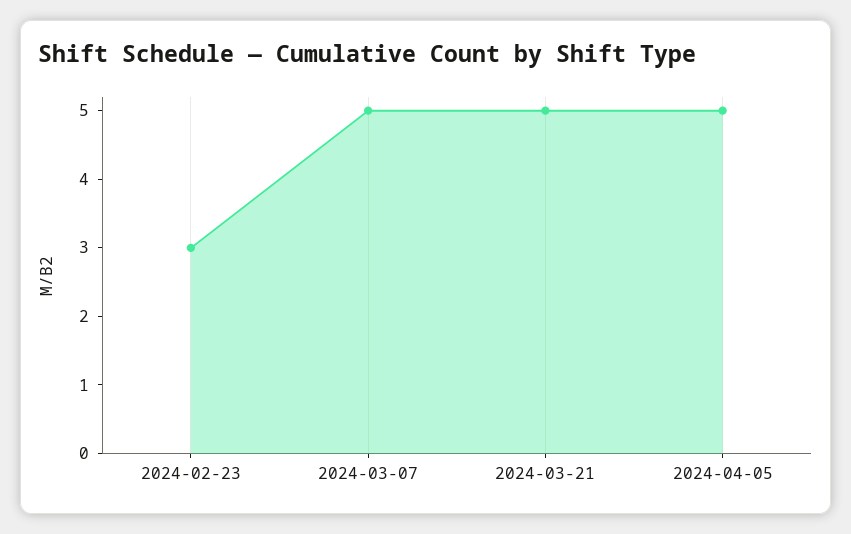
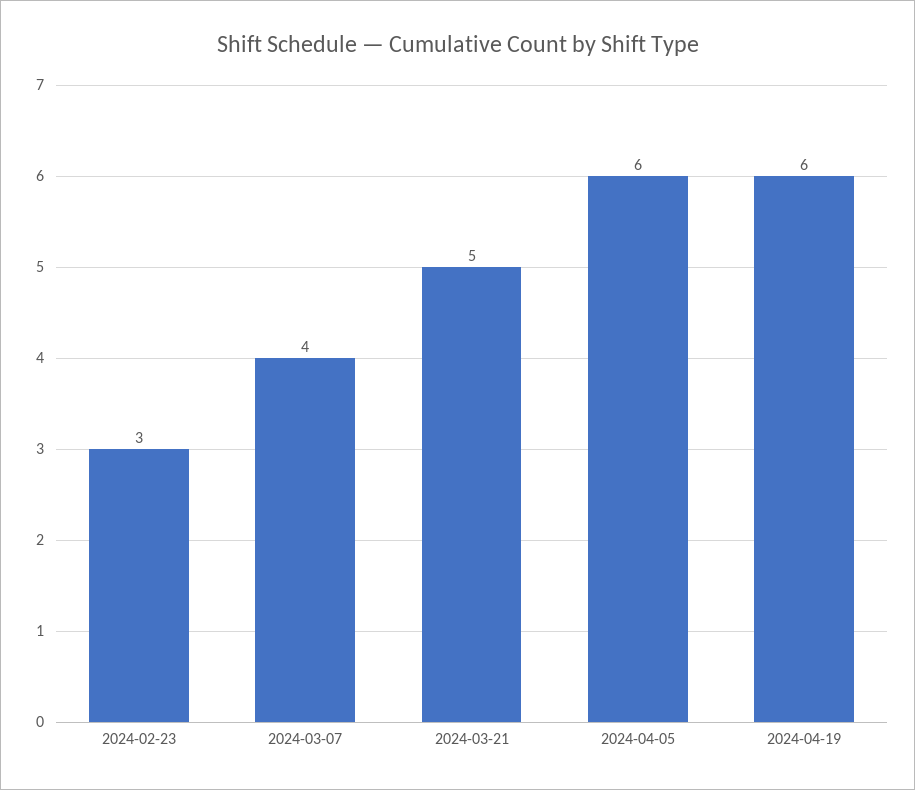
2024-03-07: 5 -> 4
2024-04-05: 5 -> 6
2024-04-19: none -> 6

